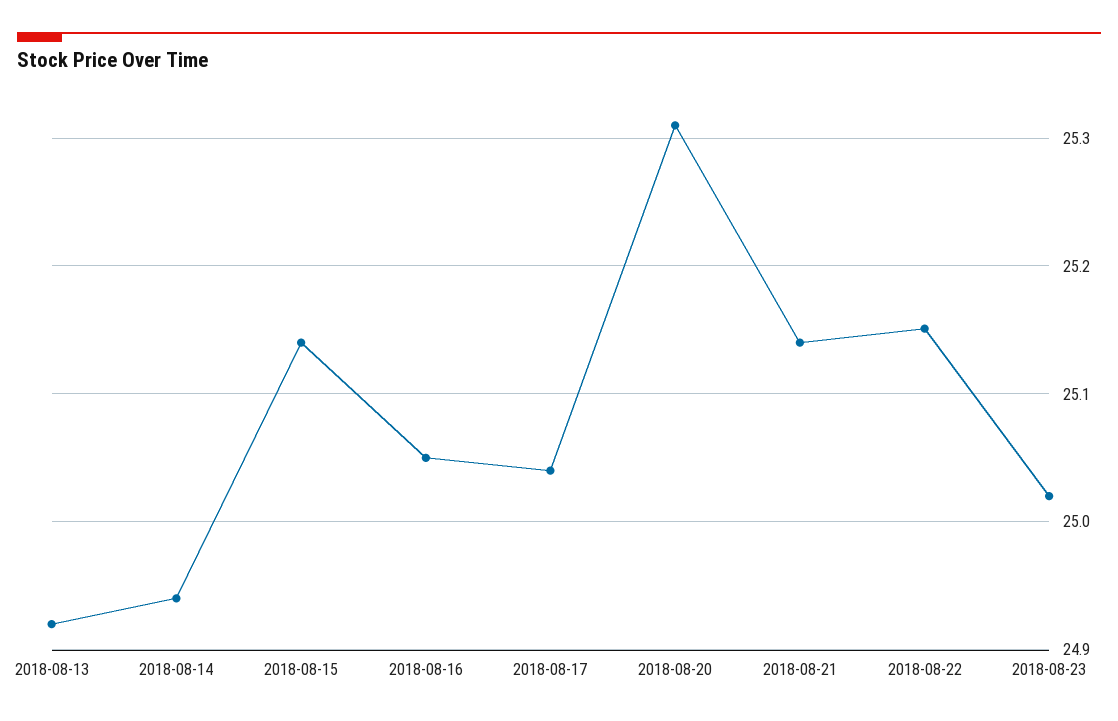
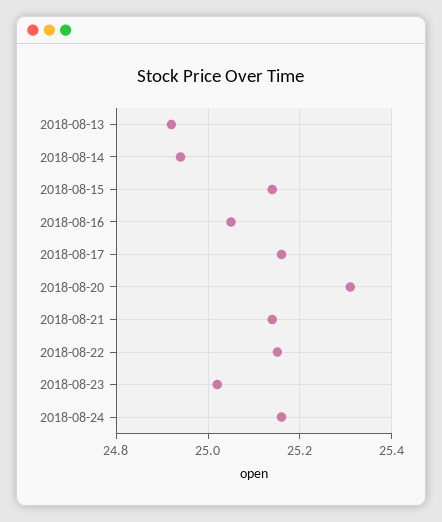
2018-08-17: 25.04 -> 25.16
2018-08-24: none -> 25.16

